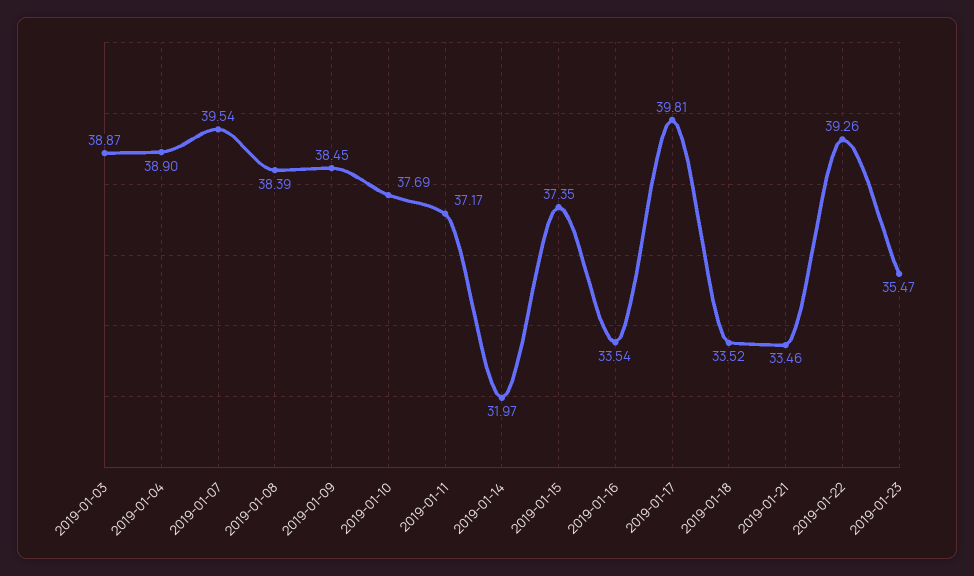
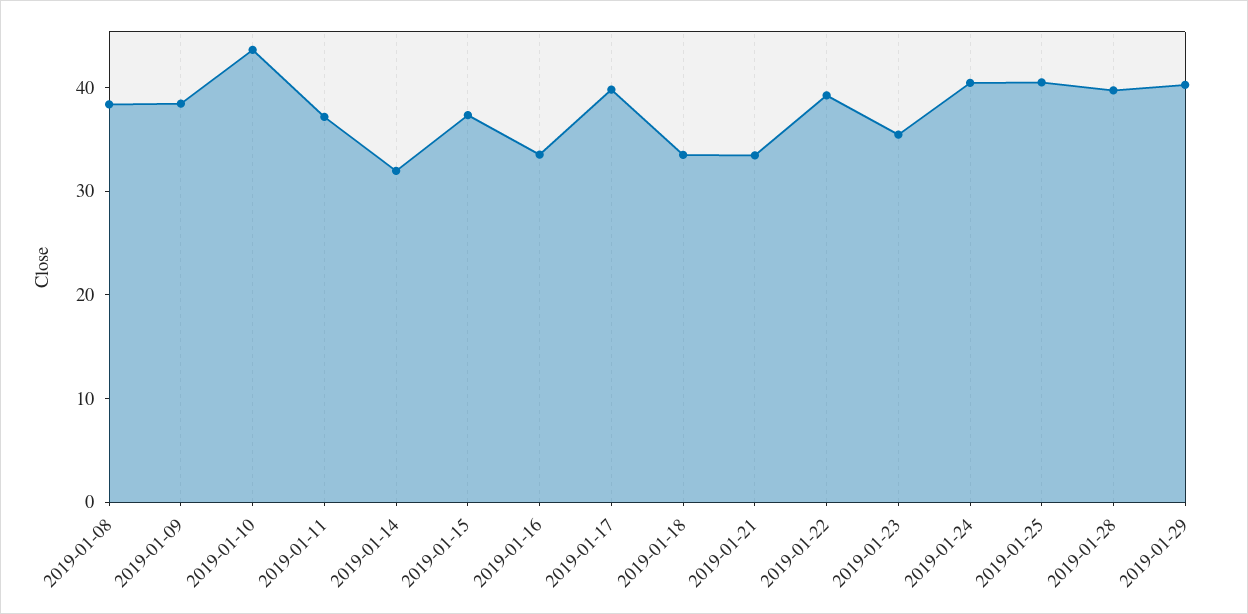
2019-01-03: 38.87 -> none
2019-01-04: 38.9 -> none
2019-01-07: 39.54 -> none
2019-01-10: 37.69 -> 44
2019-01-24: none -> 40
2019-01-25: none -> 40
2019-01-28: none -> 40
2019-01-29: none -> 40

